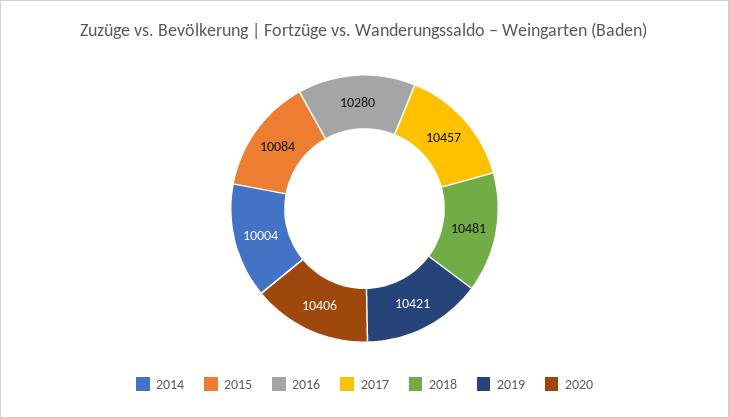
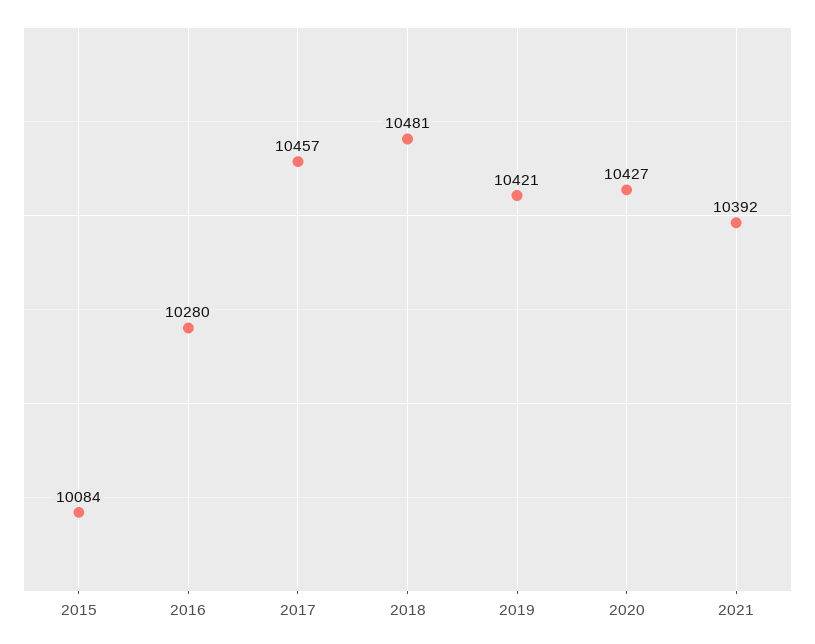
2014: 10004 -> none
2020: 10406 -> 10427
2021: none -> 10392

